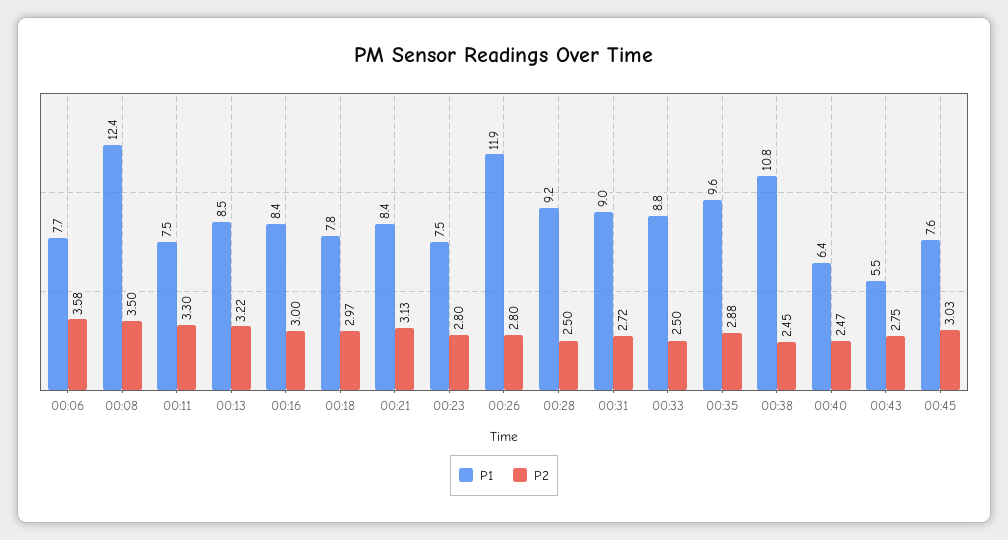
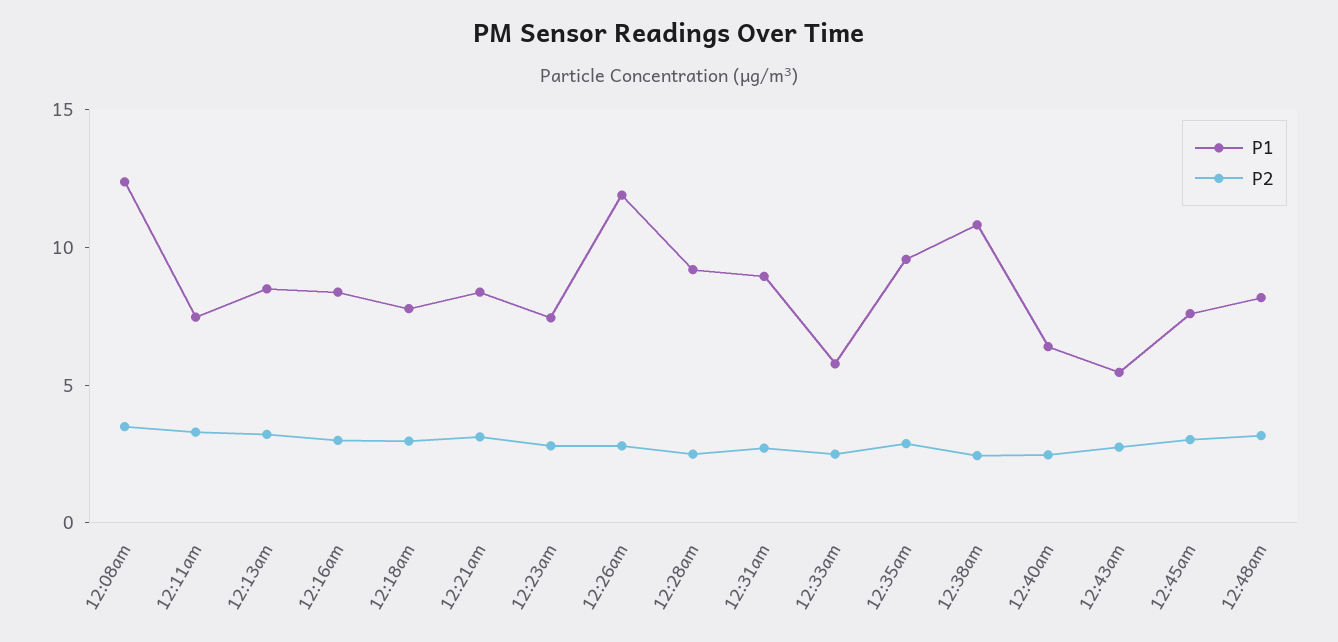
P1, 00:06: 7.7 -> none
P2, 00:06: 3.58 -> none
P1, 00:33: 8.8 -> 6
P1, 12:48am: none -> 8
P2, 12:48am: none -> 3

